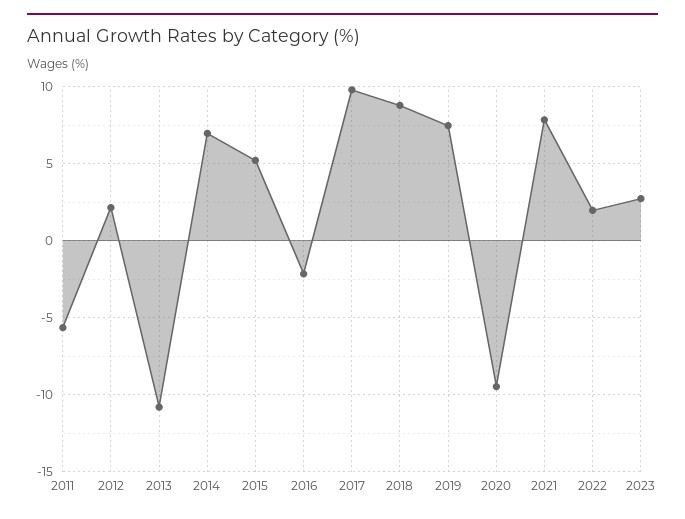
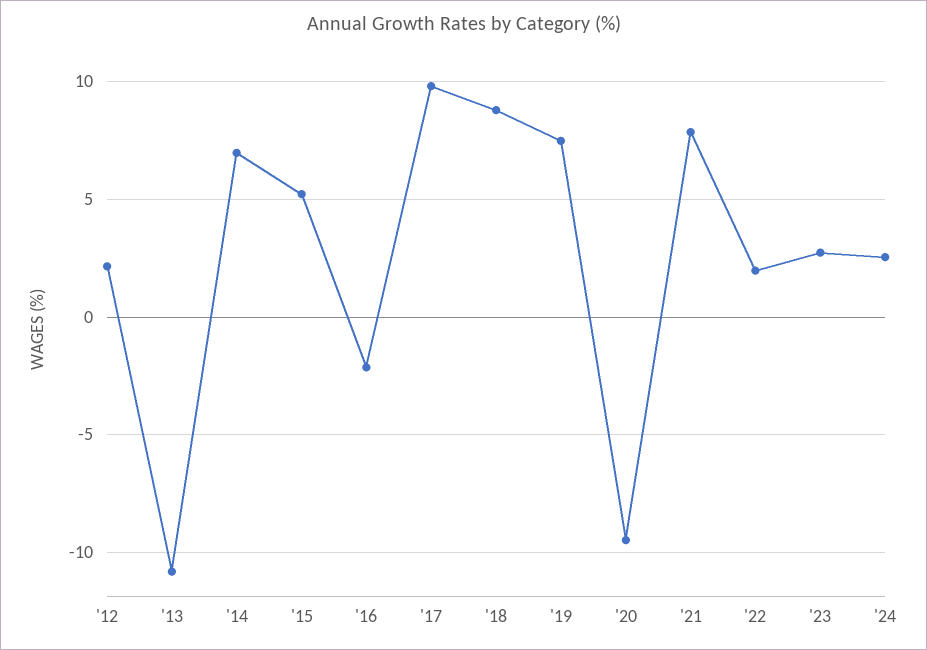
2011: -5.5 -> none
'24: none -> 2.5

